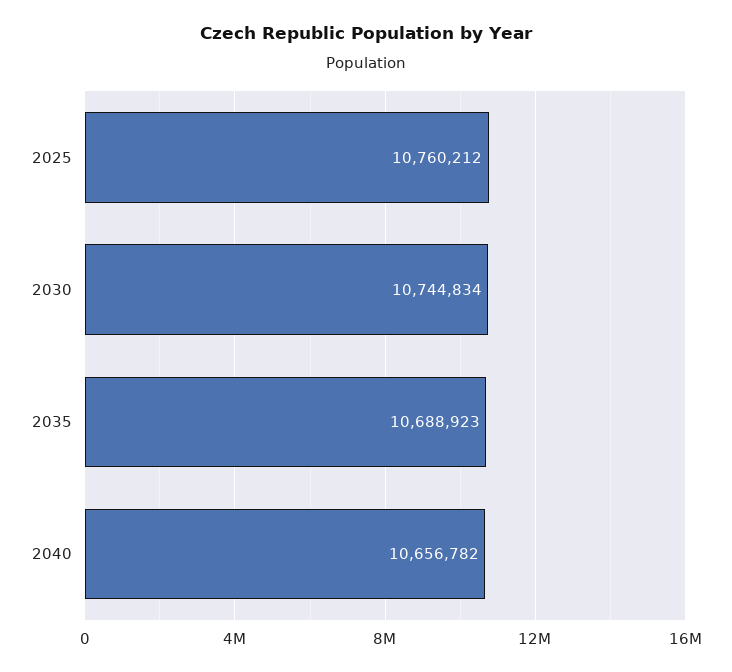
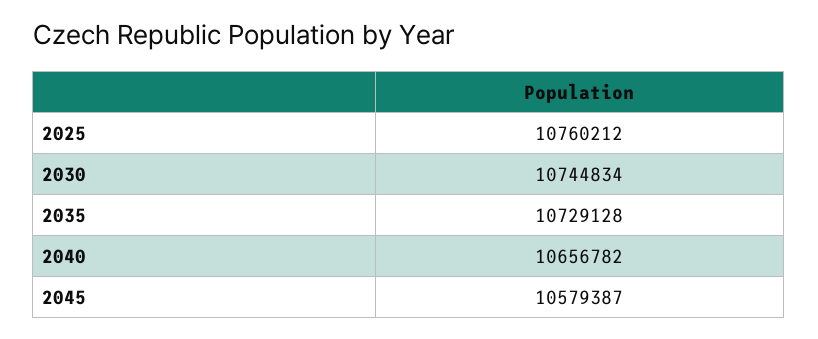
2035: 10688923 -> 10729128
2045: none -> 10579387

